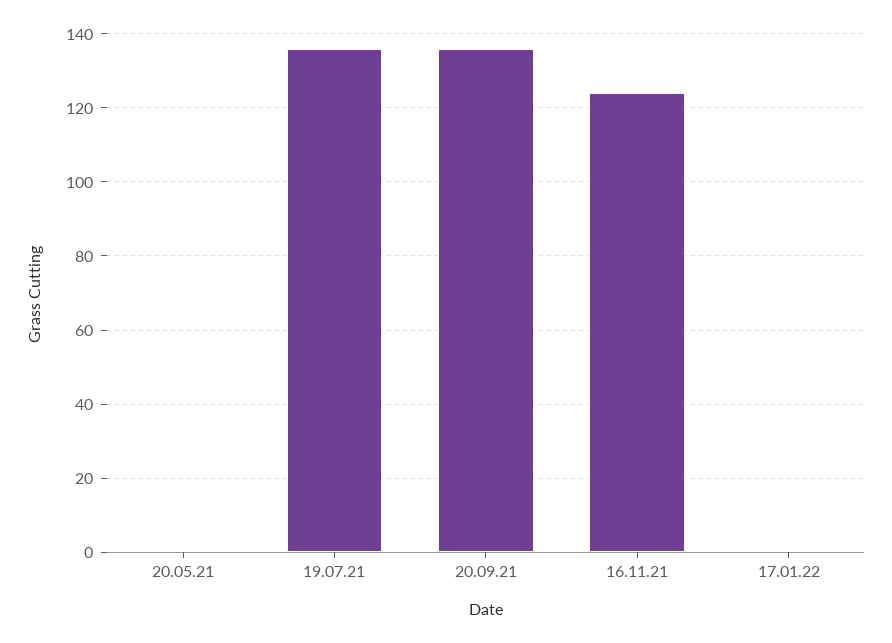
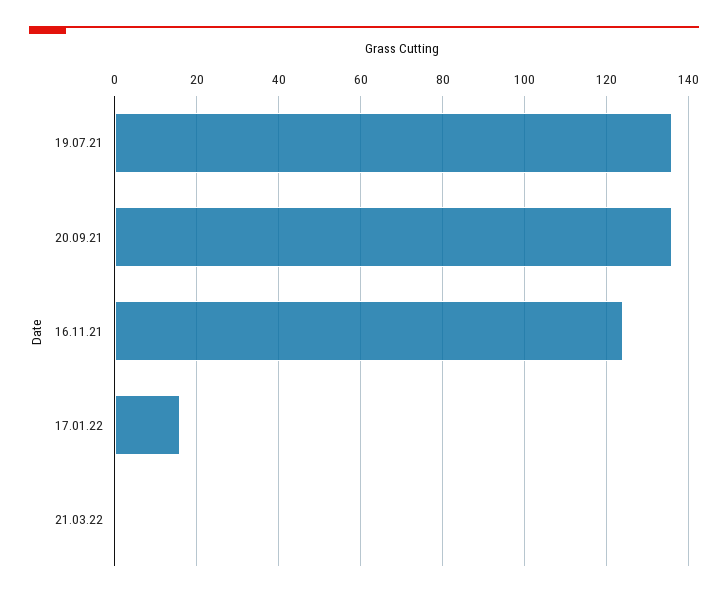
20.05.21: 0 -> none
17.01.22: 0 -> 15
21.03.22: none -> 0

